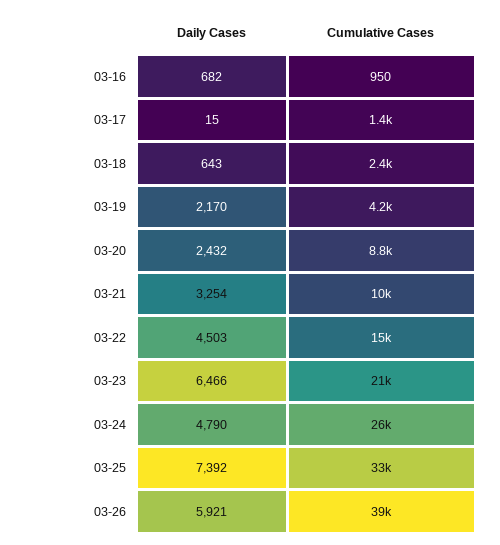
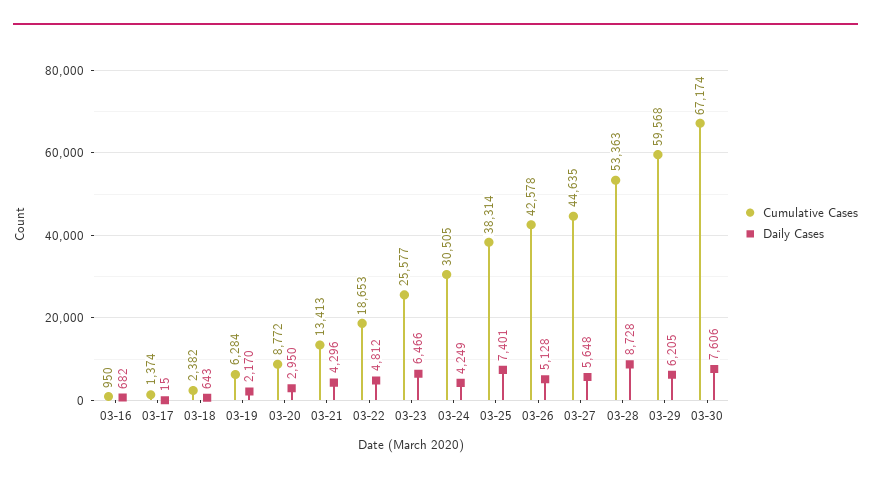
Cumulative Cases, 03-19: 4200 -> 6284
Daily Cases, 03-20: 2432 -> 2950
Daily Cases, 03-21: 3254 -> 4296
Cumulative Cases, 03-21: 10000 -> 13413
Daily Cases, 03-22: 4503 -> 4812
Cumulative Cases, 03-22: 15000 -> 18653
Cumulative Cases, 03-23: 21000 -> 25577
Daily Cases, 03-24: 4790 -> 4249
Cumulative Cases, 03-24: 26000 -> 30505
Daily Cases, 03-25: 7392 -> 7401
Cumulative Cases, 03-25: 33000 -> 38314
Daily Cases, 03-26: 5921 -> 5128
Cumulative Cases, 03-26: 39000 -> 42578
Cumulative Cases, 03-27: none -> 44635
Daily Cases, 03-27: none -> 5648
Cumulative Cases, 03-28: none -> 53363
Daily Cases, 03-28: none -> 8728
Cumulative Cases, 03-29: none -> 59568
Daily Cases, 03-29: none -> 6205
Cumulative Cases, 03-30: none -> 67174
Daily Cases, 03-30: none -> 7606

